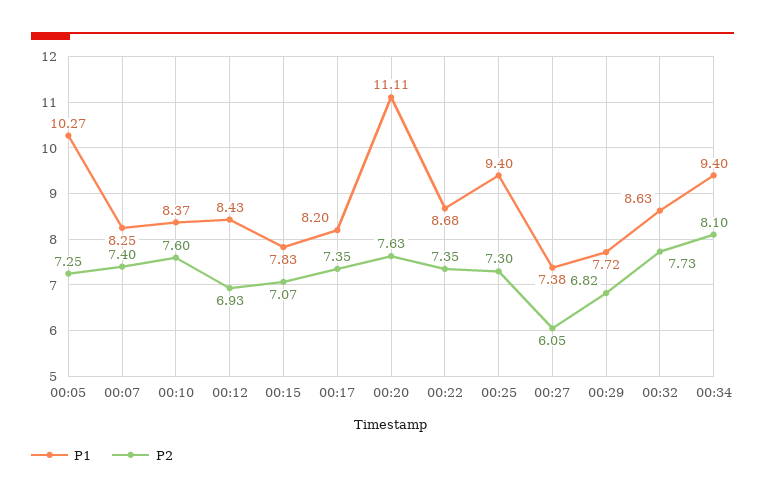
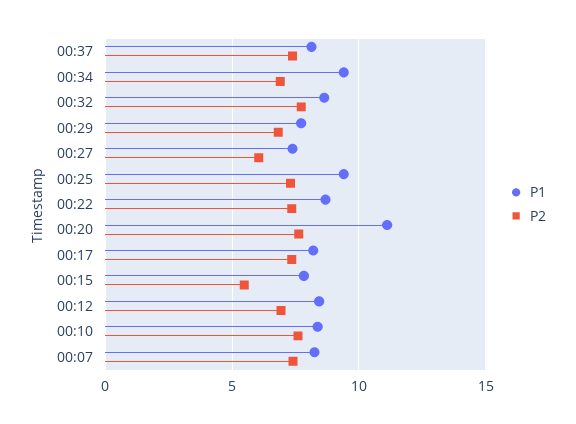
P1, 00:05: 10.27 -> none
P2, 00:05: 7.25 -> none
P2, 00:15: 7.07 -> 5.5
P2, 00:34: 8.1 -> 7
P1, 00:37: none -> 8
P2, 00:37: none -> 7.5

